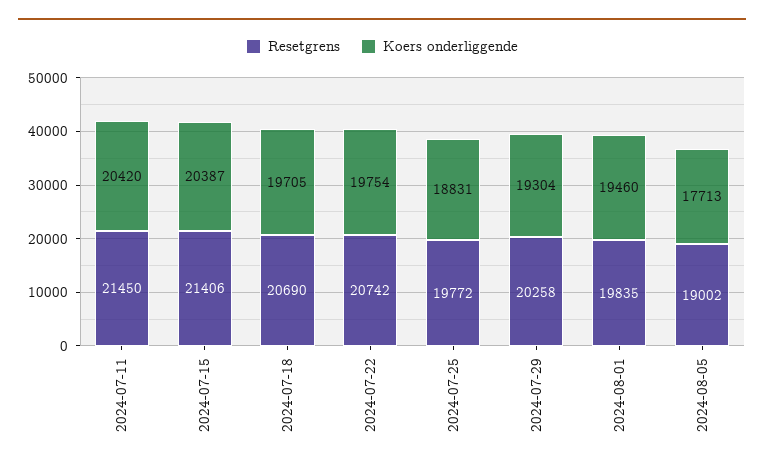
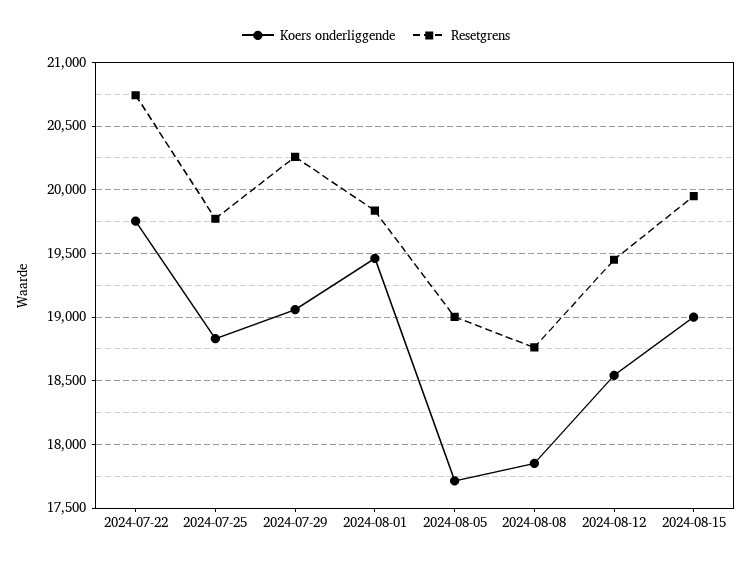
Resetgrens, 2024-07-11: 21450 -> none
Koers onderliggende, 2024-07-11: 20420 -> none
Resetgrens, 2024-07-15: 21406 -> none
Koers onderliggende, 2024-07-15: 20387 -> none
Resetgrens, 2024-07-18: 20690 -> none
Koers onderliggende, 2024-07-18: 19705 -> none
Koers onderliggende, 2024-07-29: 19304 -> 19050
Koers onderliggende, 2024-08-08: none -> 17850
Resetgrens, 2024-08-08: none -> 18750
Koers onderliggende, 2024-08-12: none -> 18550
Resetgrens, 2024-08-12: none -> 19450
Koers onderliggende, 2024-08-15: none -> 19000
Resetgrens, 2024-08-15: none -> 19950

